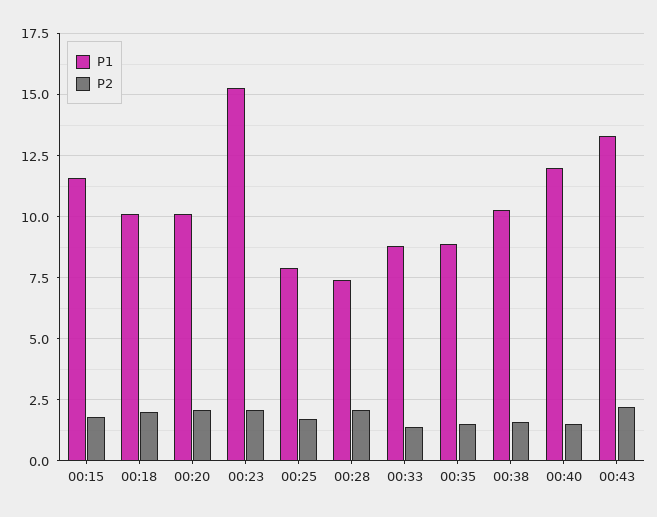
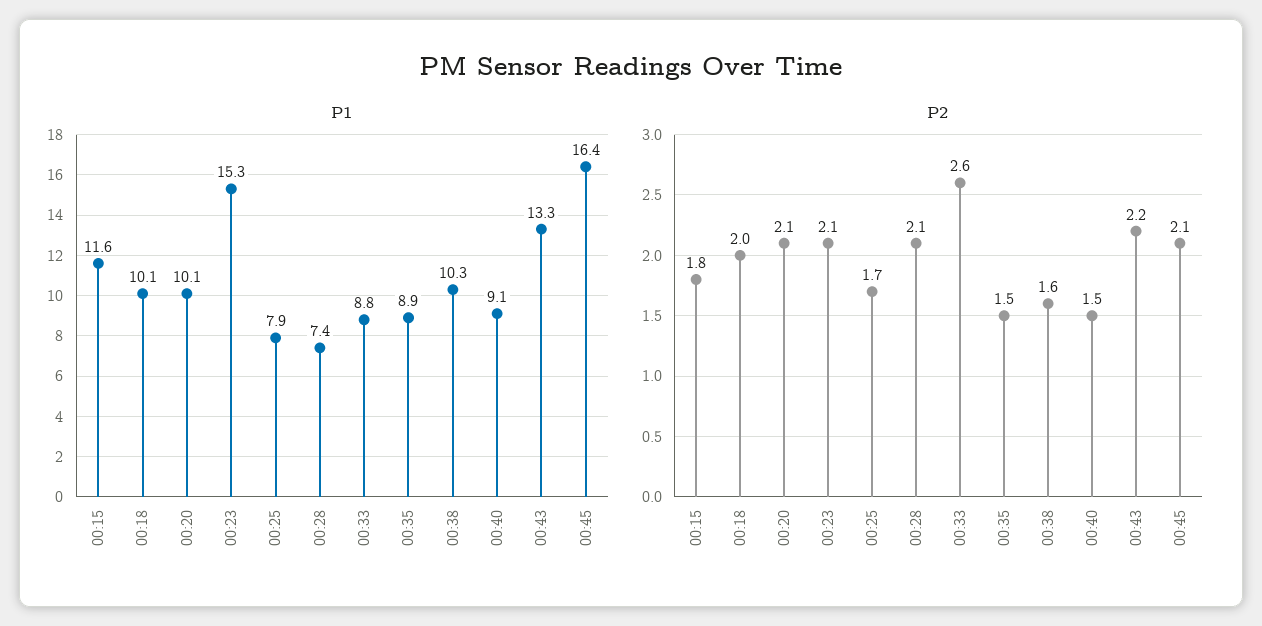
P2, 00:33: 1.5 -> 2.6
P1, 00:40: 12 -> 9.1
P1, 00:45: none -> 16.4
P2, 00:45: none -> 2.1

